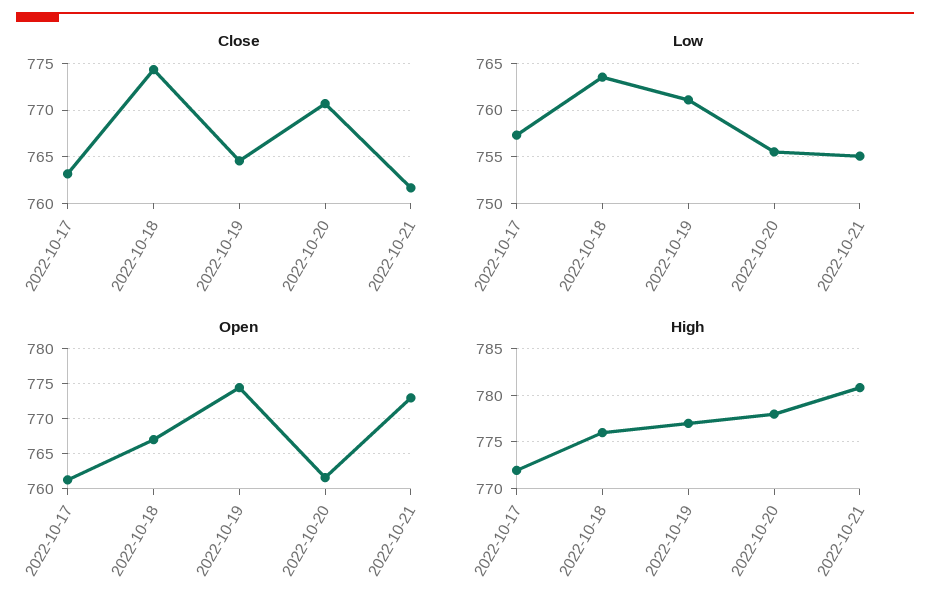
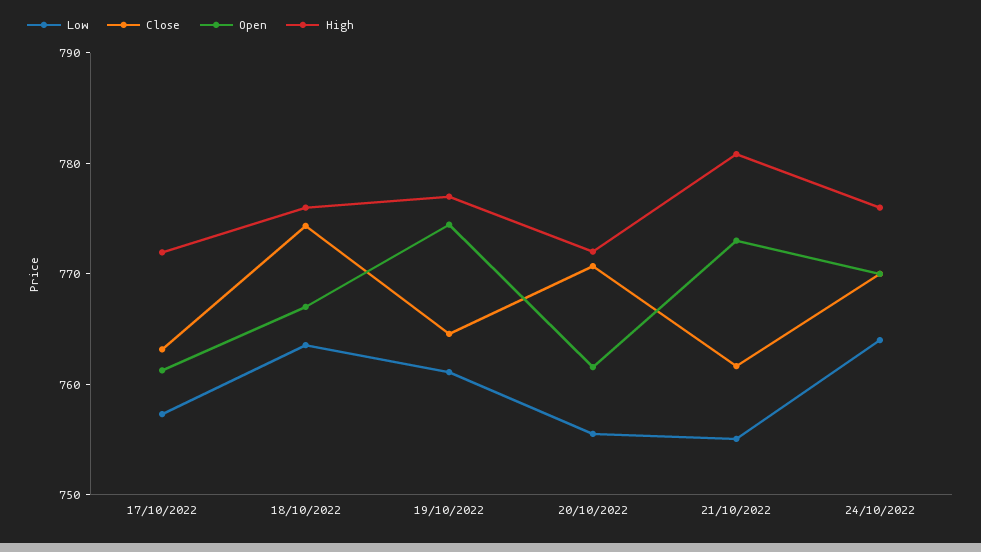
High, 2022-10-20: 778 -> 772
Low, 24/10/2022: none -> 764
Close, 24/10/2022: none -> 770
Open, 24/10/2022: none -> 770
High, 24/10/2022: none -> 776

